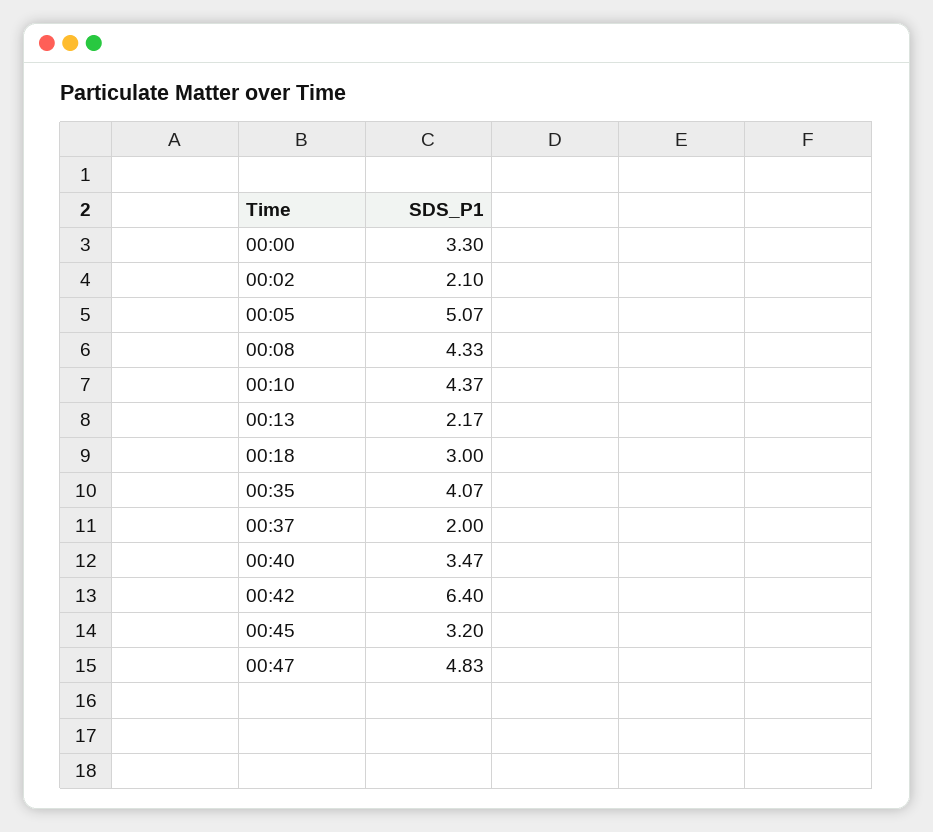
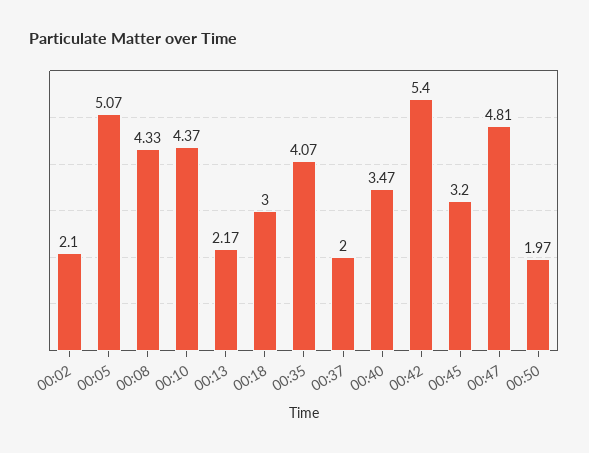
00:00: 3.3 -> none
00:42: 6.4 -> 5.4
00:47: 4.83 -> 4.81
00:50: none -> 1.97

